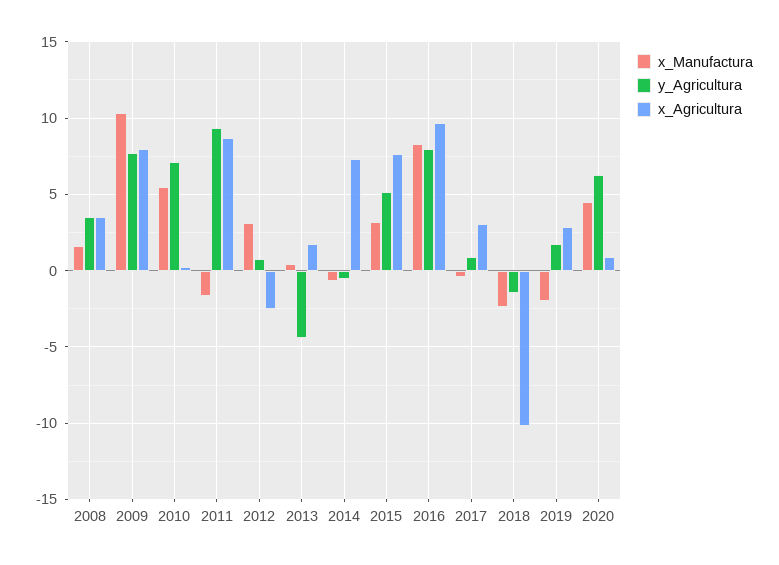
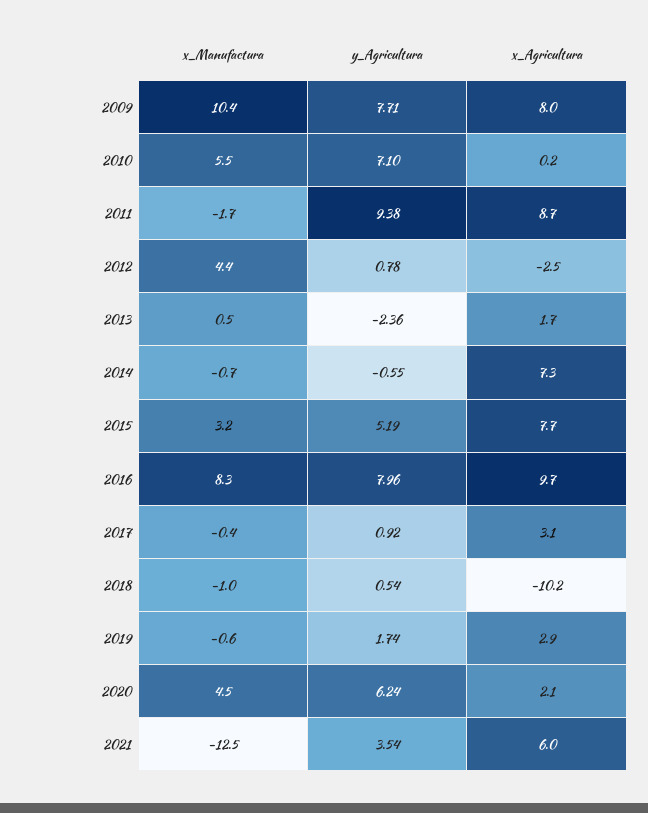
x_Manufactura, 2008: 1.5 -> none
y_Agricultura, 2008: 3.5 -> none
x_Agricultura, 2008: 3.5 -> none
x_Manufactura, 2012: 3 -> 4.4
y_Agricultura, 2013: -4.5 -> -2.36
x_Manufactura, 2018: -2.5 -> -1
y_Agricultura, 2018: -1.5 -> 0.54
x_Manufactura, 2019: -2 -> -0.6
x_Agricultura, 2020: 1 -> 2.1
x_Manufactura, 2021: none -> -12.5
y_Agricultura, 2021: none -> 3.54
x_Agricultura, 2021: none -> 6

